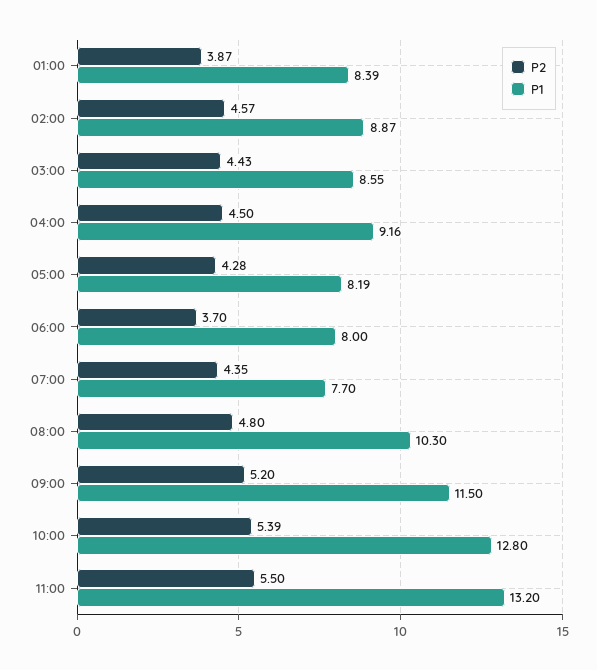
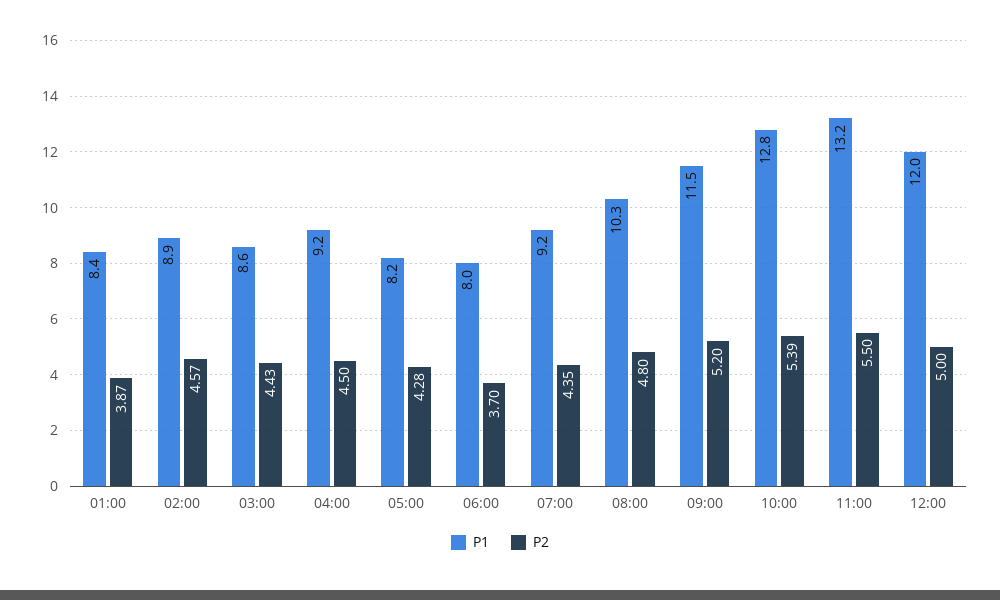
P1, 07:00: 7.7 -> 9.2
P1, 12:00: none -> 12
P2, 12:00: none -> 5

